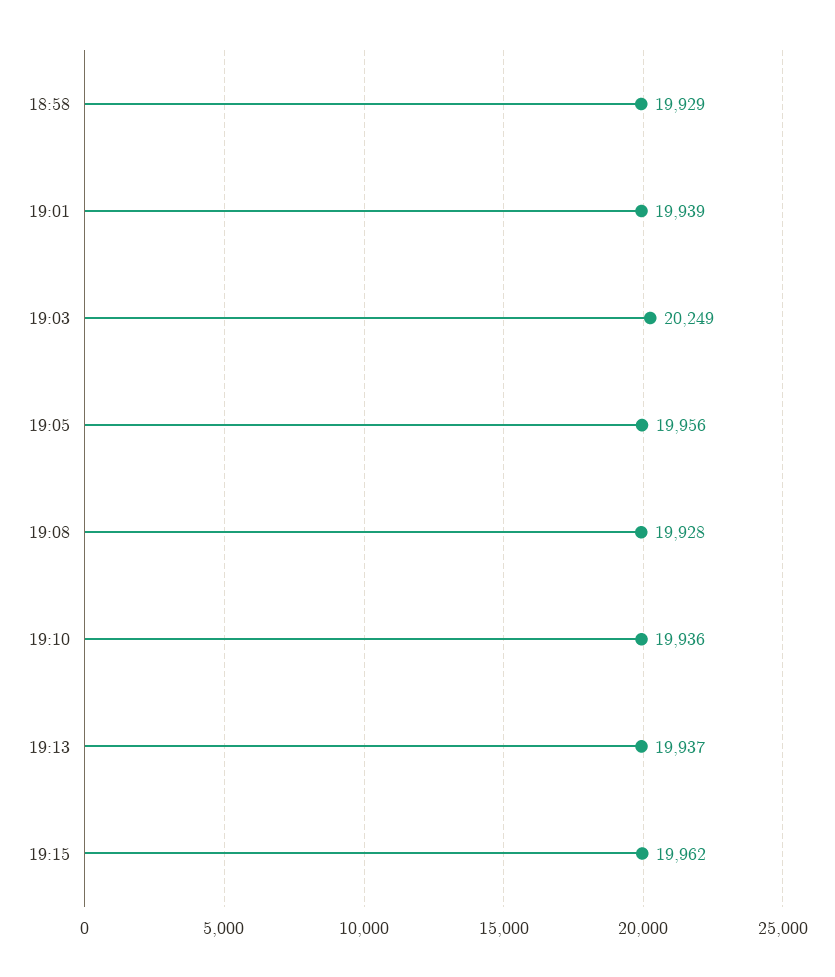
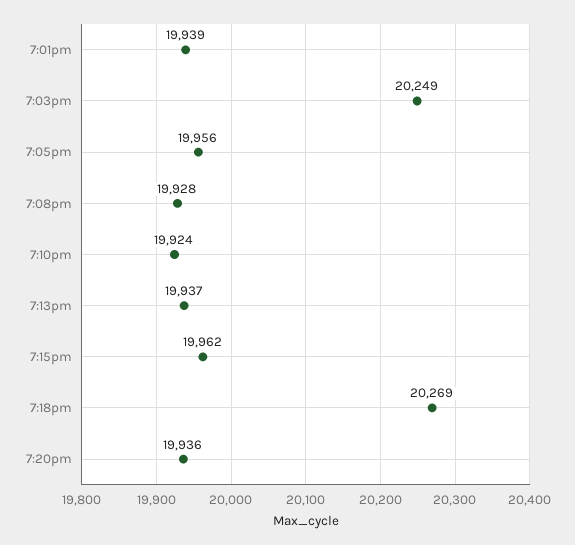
18:58: 19929 -> none
19:10: 19936 -> 19924
7:18pm: none -> 20269
7:20pm: none -> 19936

